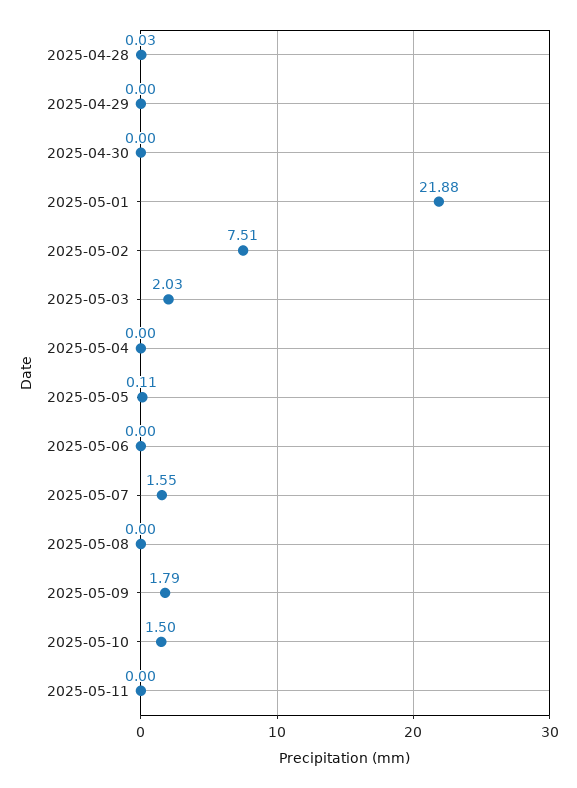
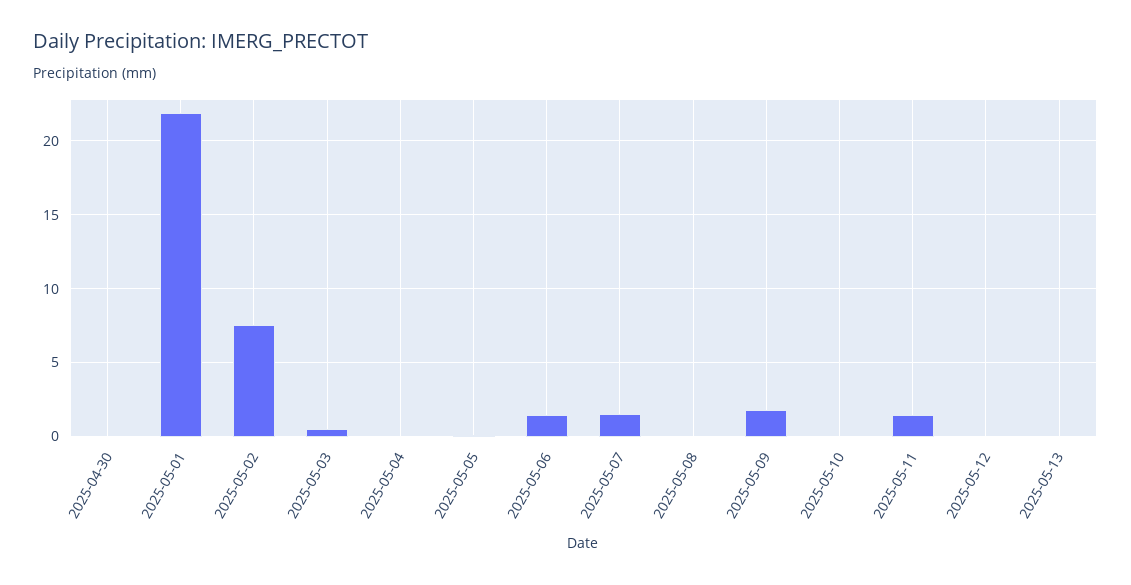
2025-04-28: 0.03 -> none
2025-04-29: 0 -> none
2025-05-03: 2.03 -> 0.5
2025-05-06: 0 -> 1.5
2025-05-10: 1.5 -> 0
2025-05-11: 0 -> 1.5
2025-05-12: none -> 0
2025-05-13: none -> 0

